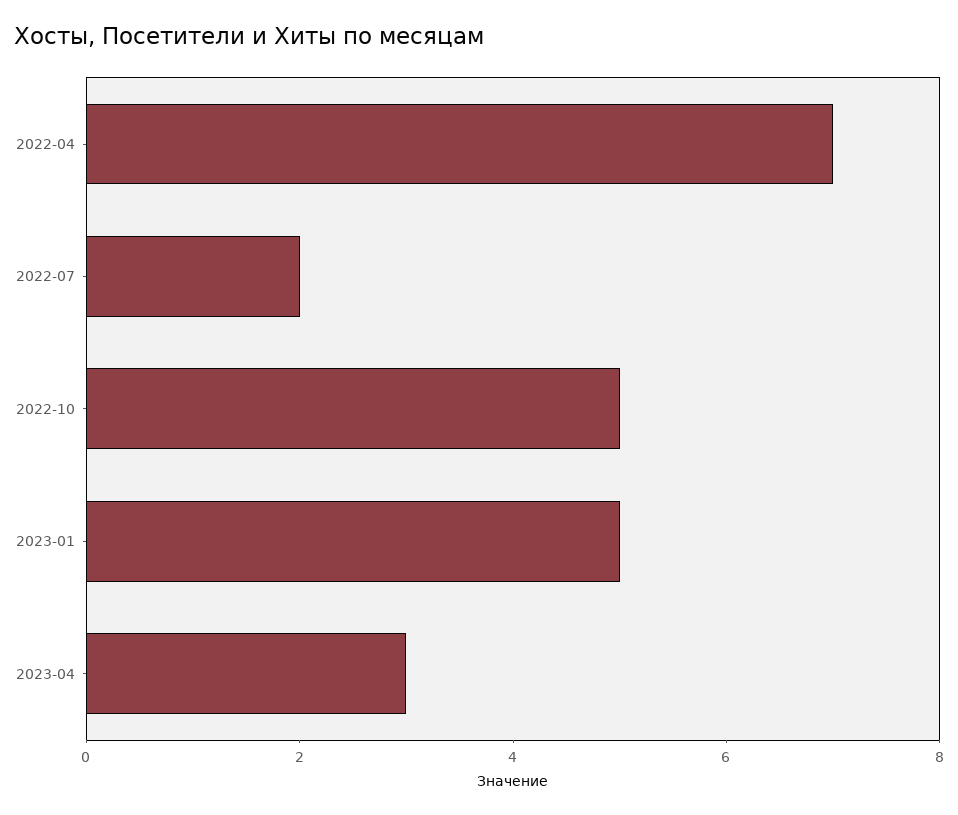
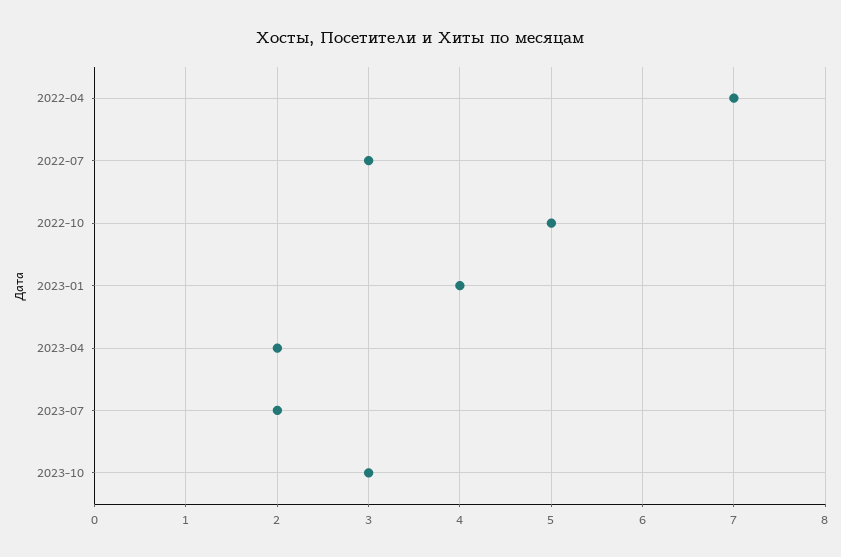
2022-07: 2 -> 3
2023-01: 5 -> 4
2023-04: 3 -> 2
2023-07: none -> 2
2023-10: none -> 3

